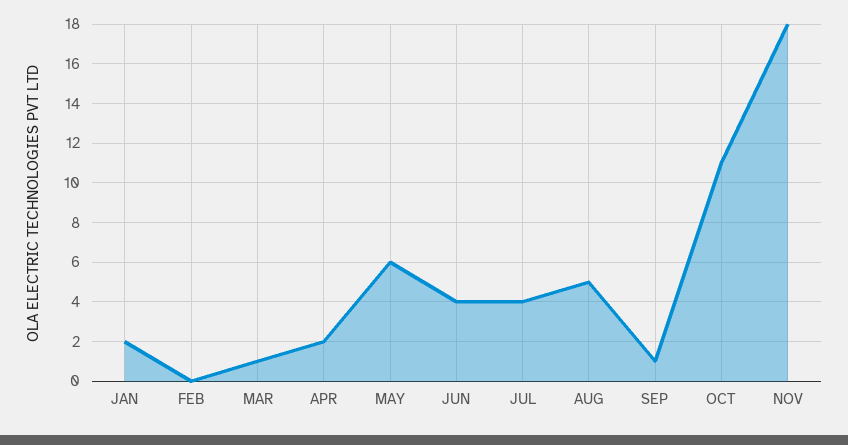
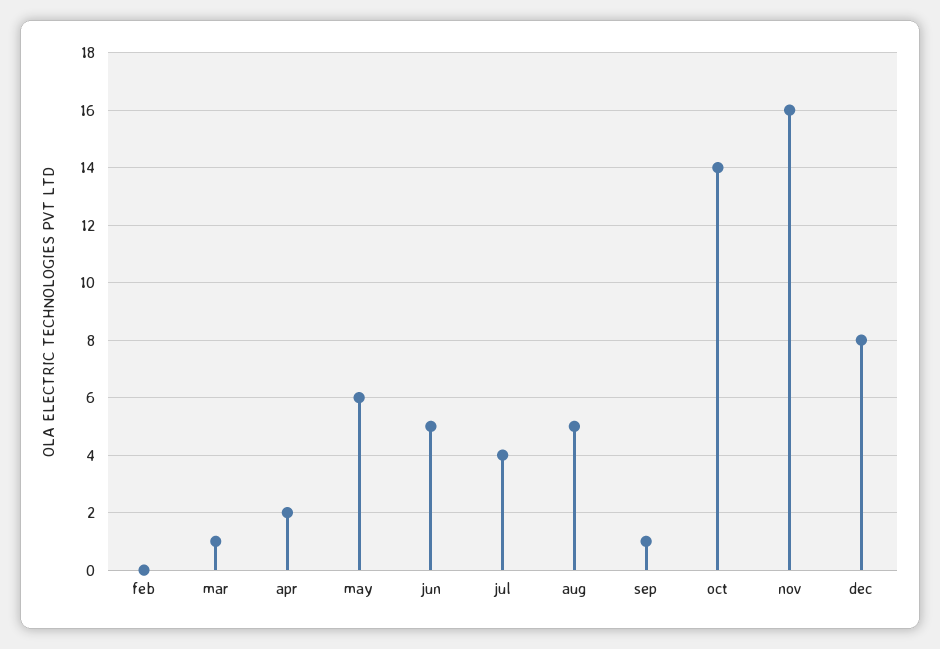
JAN: 2 -> none
JUN: 4 -> 5
OCT: 11 -> 14
NOV: 18 -> 16
dec: none -> 8

